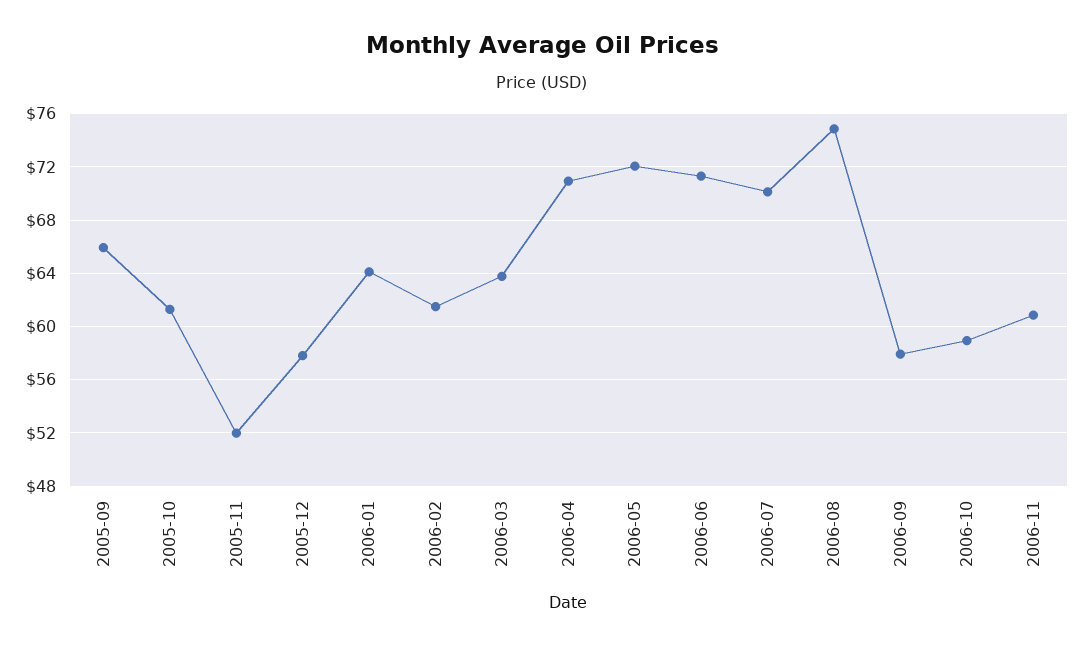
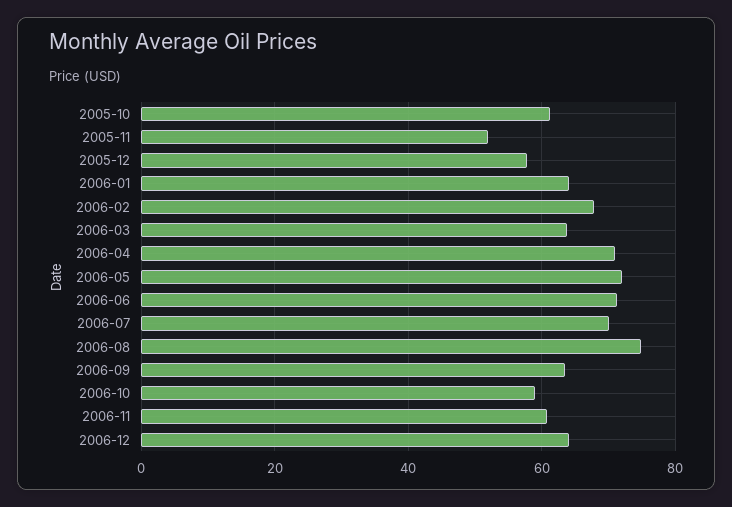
2005-09: 66 -> none
2006-02: 61.5 -> 68
2006-09: 58 -> 64
2006-12: none -> 64

